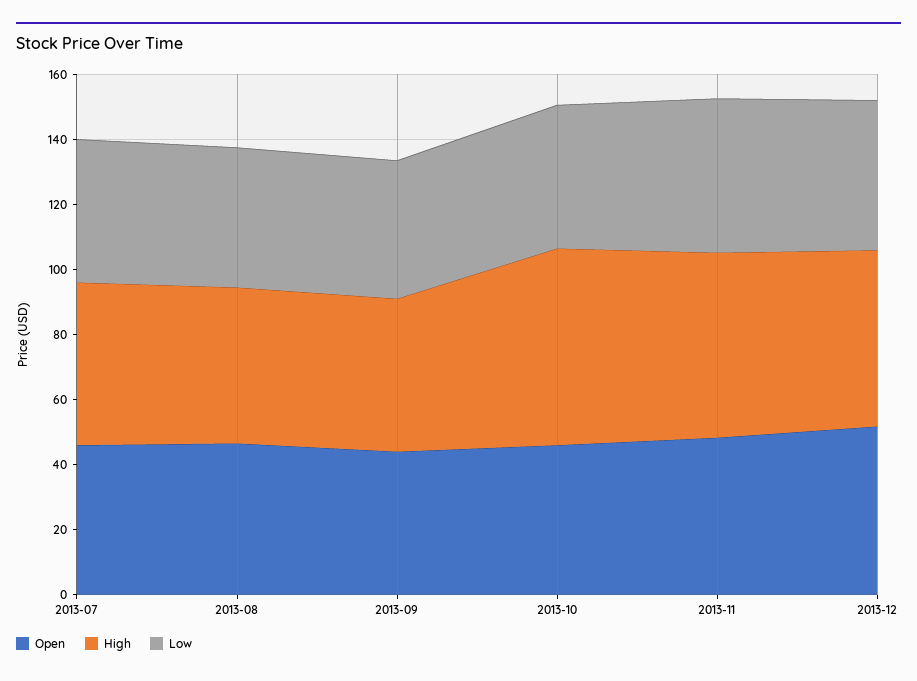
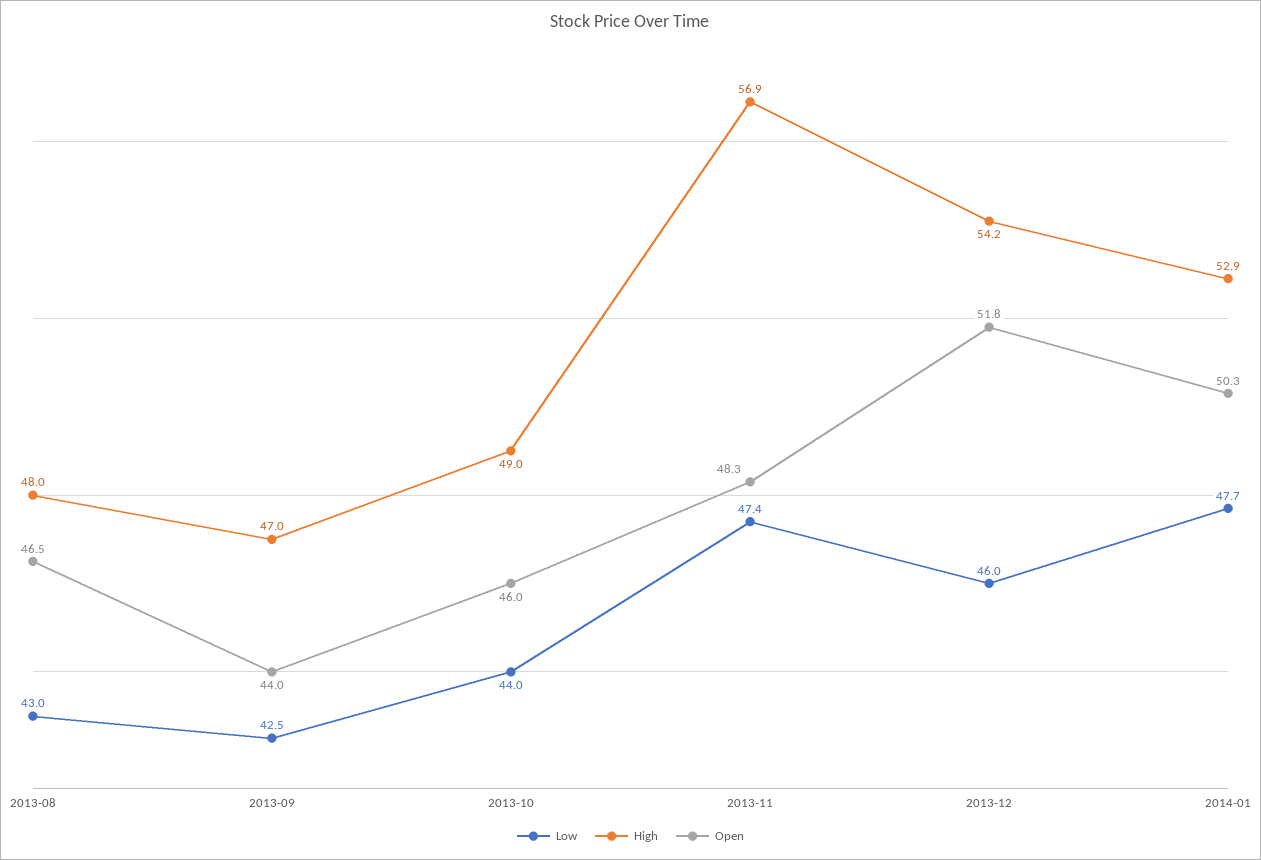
Open, 2013-07: 45 -> none
High, 2013-07: 50 -> none
Low, 2013-07: 45 -> none
High, 2013-10: 60 -> 49
Low, 2014-01: none -> 47.7
High, 2014-01: none -> 52.9
Open, 2014-01: none -> 50.3

